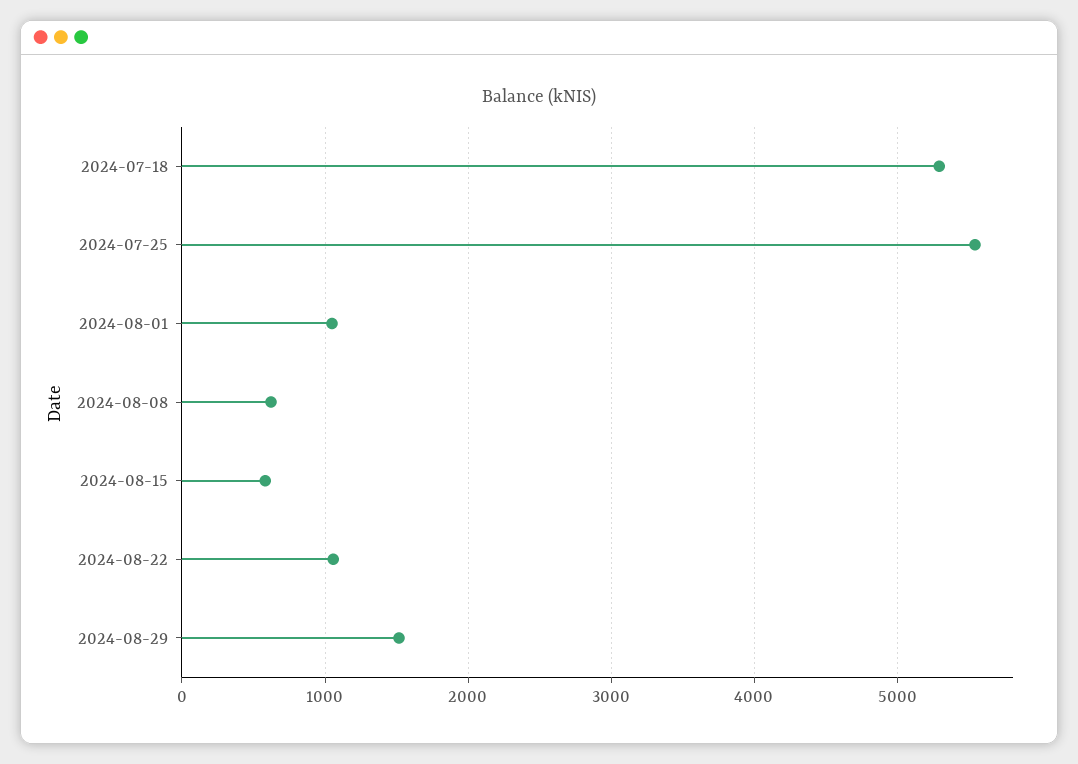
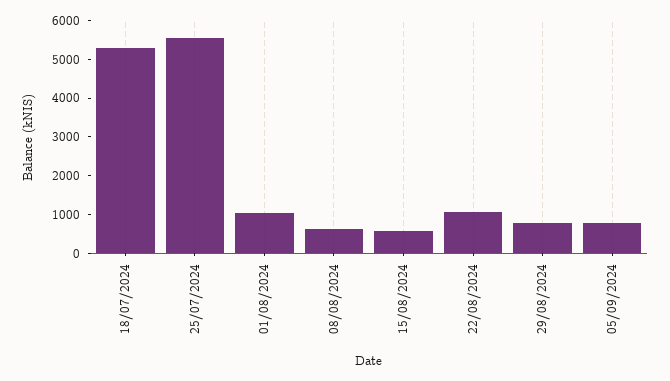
2024-08-29: 1500 -> 750
05/09/2024: none -> 750

